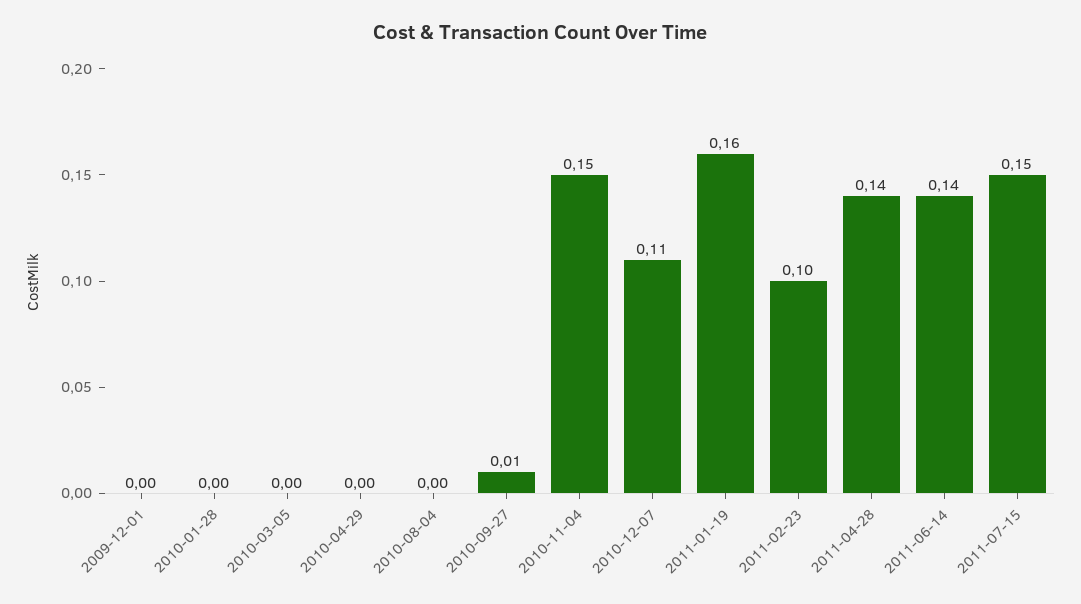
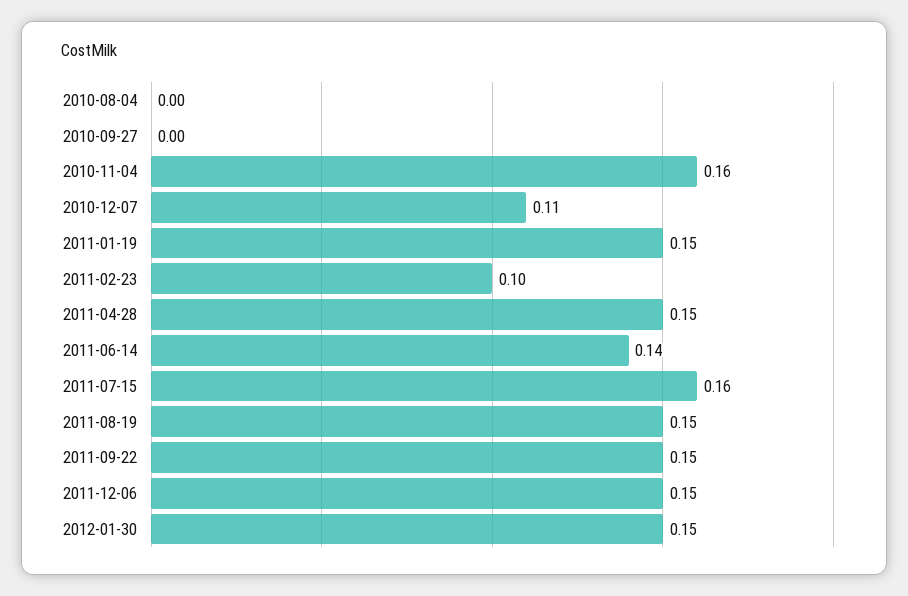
2009-12-01: 0 -> none
2010-01-28: 0 -> none
2010-03-05: 0 -> none
2010-04-29: 0 -> none
2010-09-27: 0.01 -> 0
2010-11-04: 0.15 -> 0.16
2011-01-19: 0.16 -> 0.15
2011-04-28: 0.14 -> 0.15
2011-07-15: 0.15 -> 0.16
2011-08-19: none -> 0.15
2011-09-22: none -> 0.15
2011-12-06: none -> 0.15
2012-01-30: none -> 0.15

